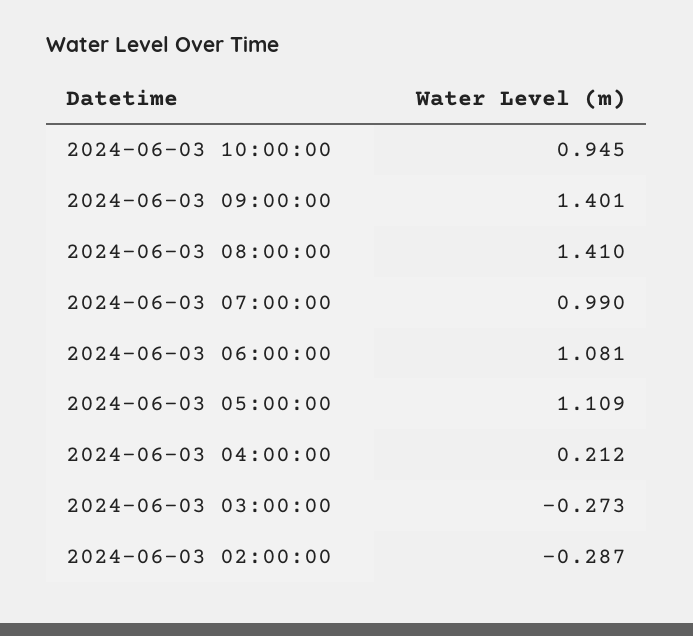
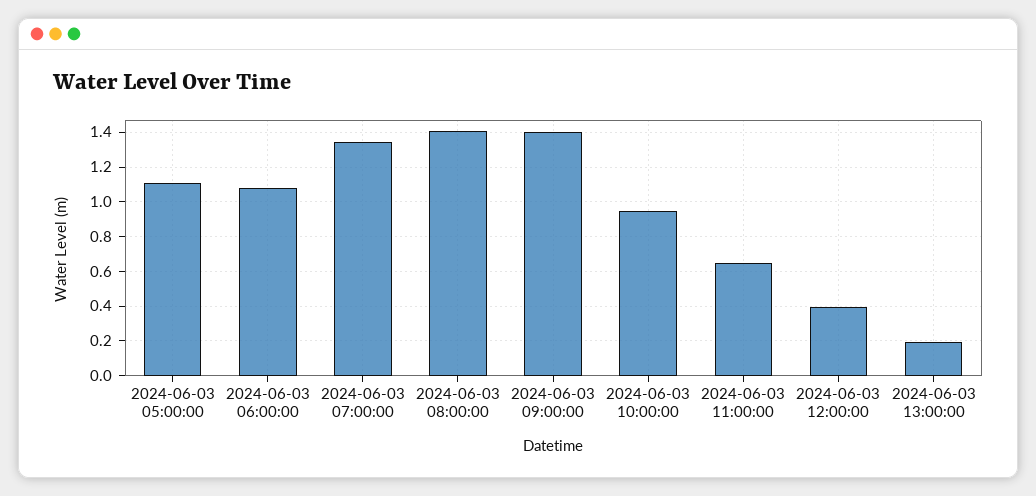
2024-06-03 07:00:00: 0.99 -> 1.35
2024-06-03 04:00:00: 0.212 -> none
2024-06-03 03:00:00: -0.273 -> none
2024-06-03 02:00:00: -0.287 -> none
2024-06-03 11:00:00: none -> 0.65
2024-06-03 12:00:00: none -> 0.4
2024-06-03 13:00:00: none -> 0.2

